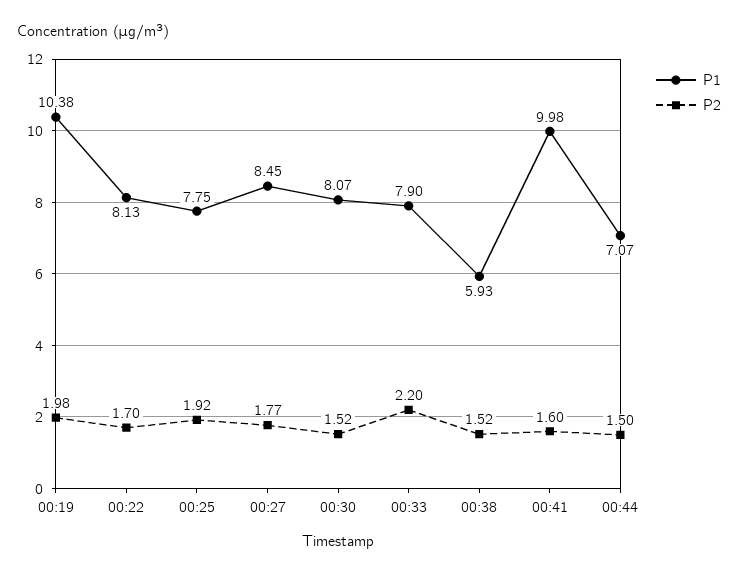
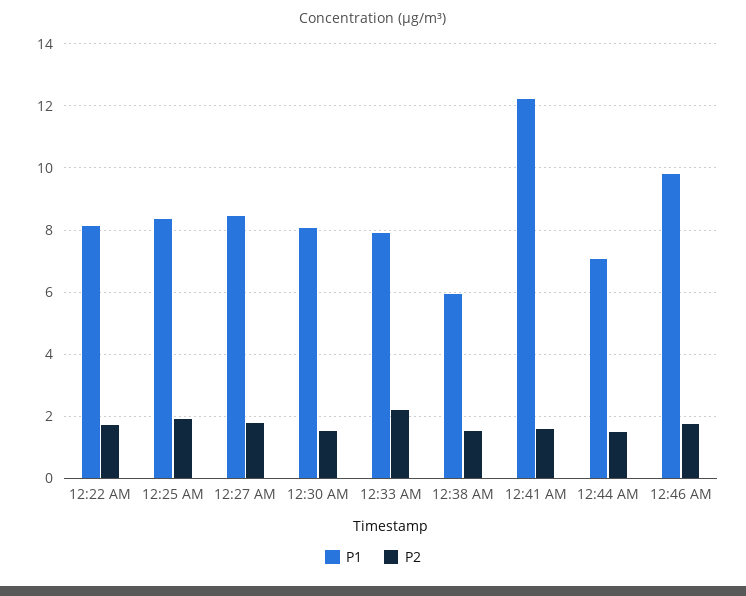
P1, 00:19: 10.38 -> none
P2, 00:19: 1.98 -> none
P1, 00:25: 7.75 -> 8.4
P1, 00:41: 9.98 -> 12.2
P1, 12:46 AM: none -> 9.8
P2, 12:46 AM: none -> 1.8

